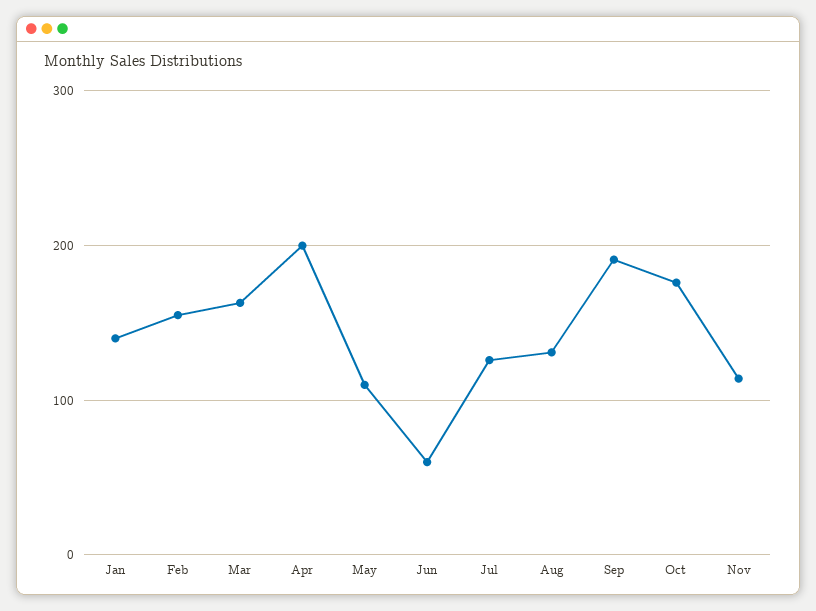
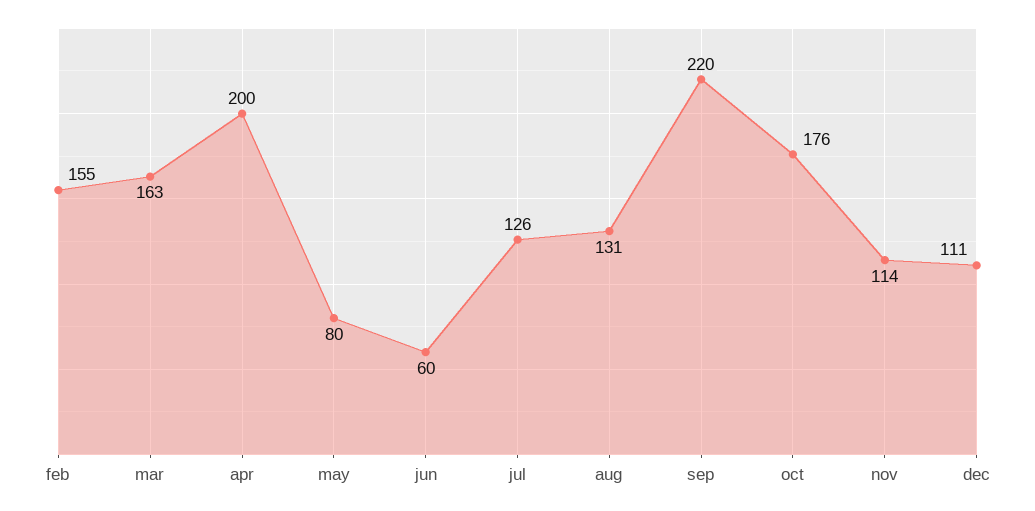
Jan: 140 -> none
May: 110 -> 80
Sep: 190 -> 220
dec: none -> 111

